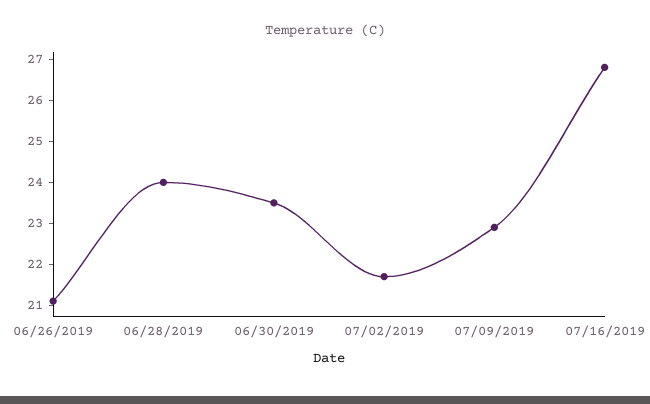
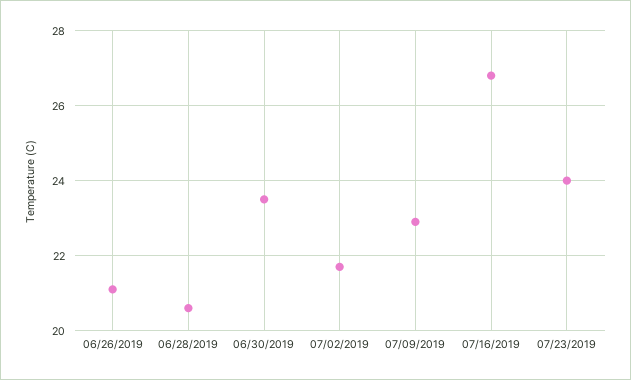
06/28/2019: 24 -> 20.5
07/23/2019: none -> 24

